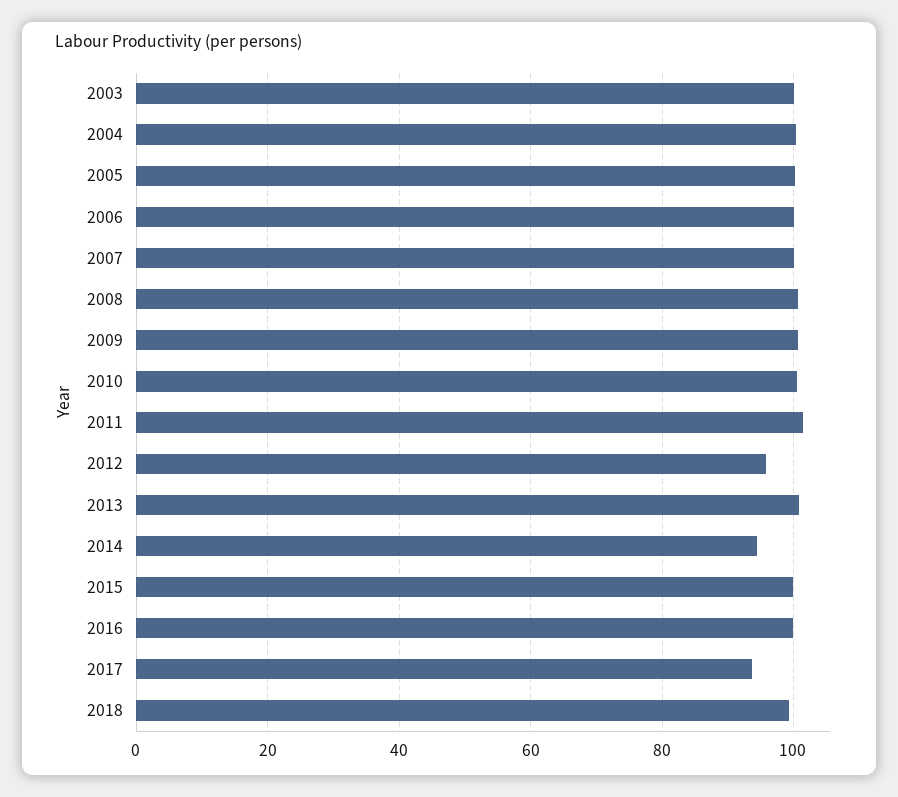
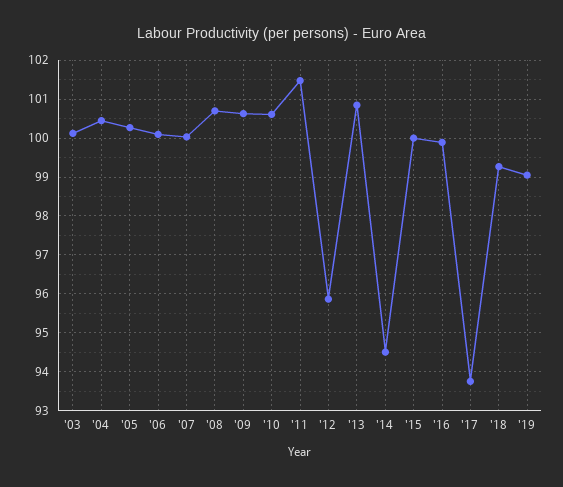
'19: none -> 99

